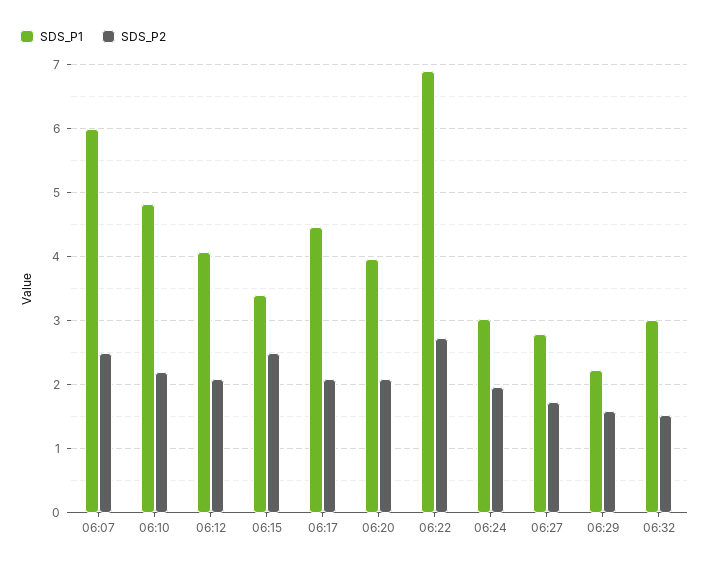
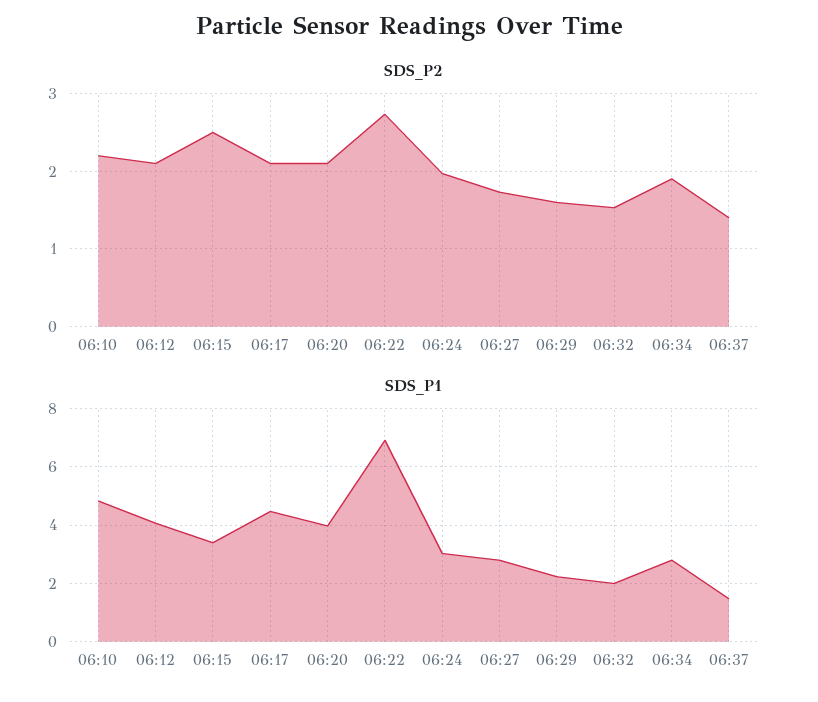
SDS_P1, 06:07: 6 -> none
SDS_P2, 06:07: 2.5 -> none
SDS_P1, 06:32: 3 -> 2
SDS_P2, 06:34: none -> 1.9
SDS_P2, 06:37: none -> 1.4
SDS_P1, 06:34: none -> 2.75
SDS_P1, 06:37: none -> 1.5

